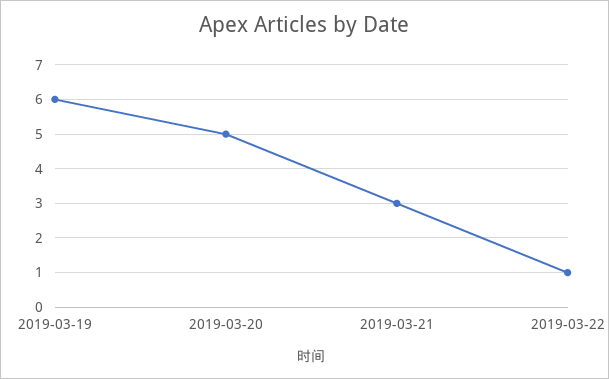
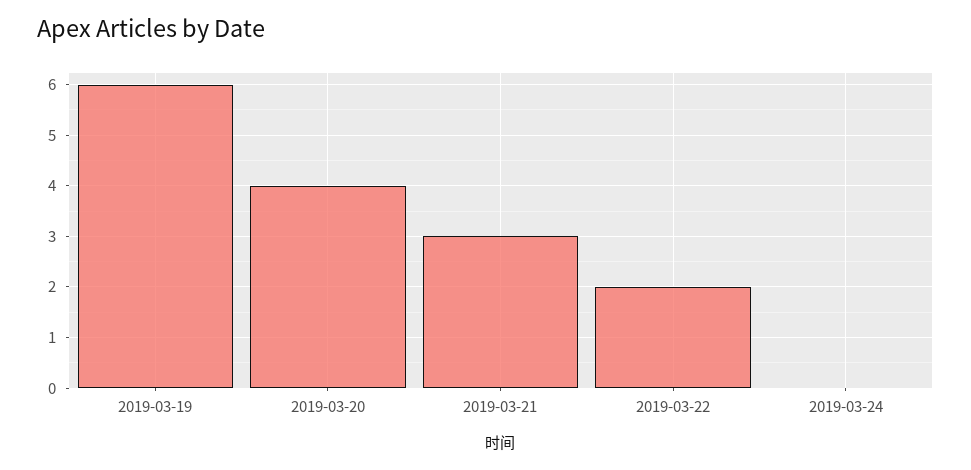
2019-03-20: 5 -> 4
2019-03-22: 1 -> 2
2019-03-24: none -> 0

